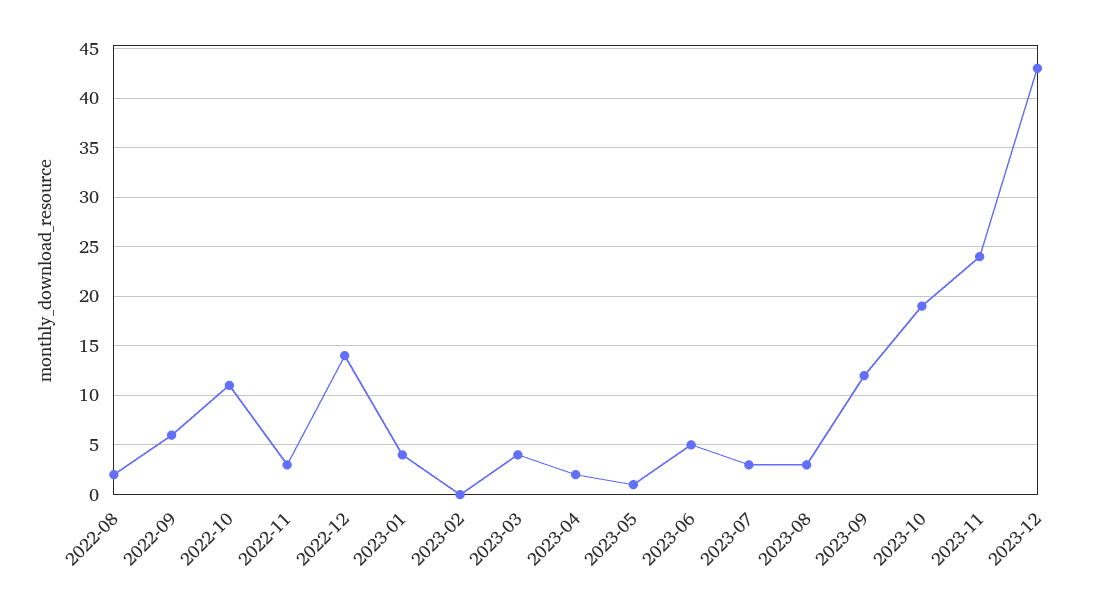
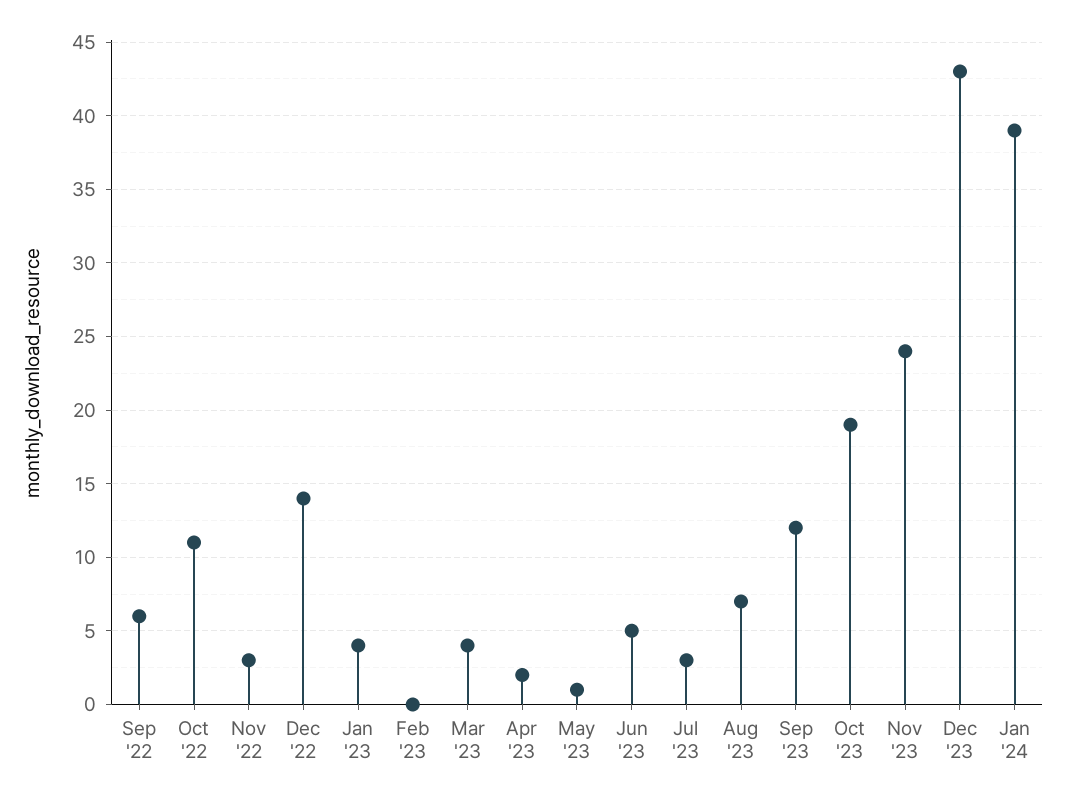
2022-08: 2 -> none
2023-08: 3 -> 7
Jan '24: none -> 39

